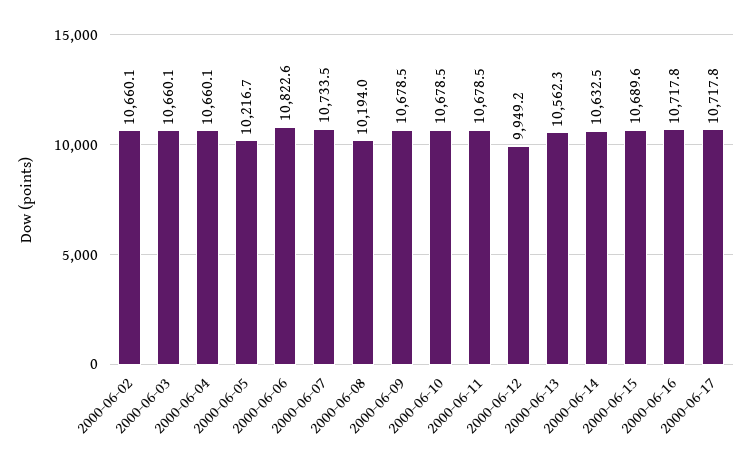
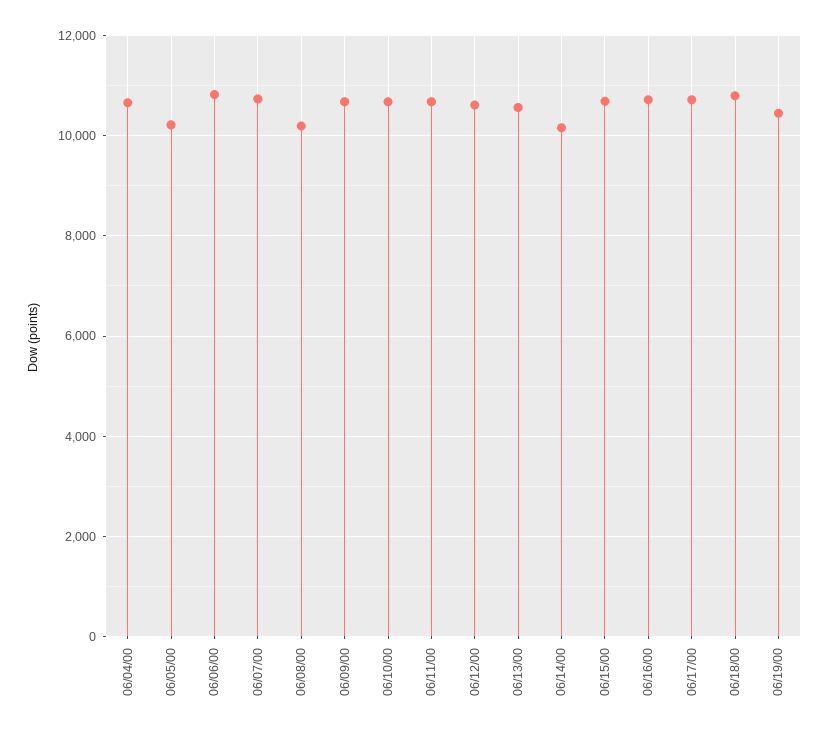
2000-06-02: 10660.1 -> none
2000-06-03: 10660.1 -> none
2000-06-12: 9949.2 -> 10600
2000-06-14: 10632.5 -> 10200
06/18/00: none -> 10800
06/19/00: none -> 10400

